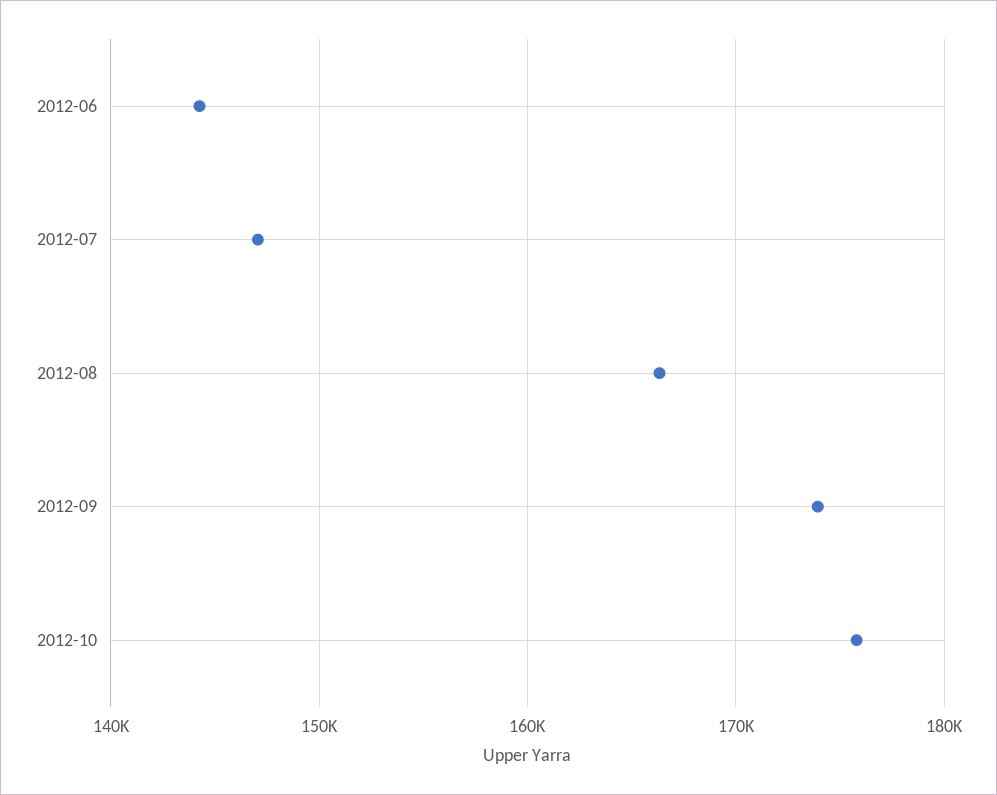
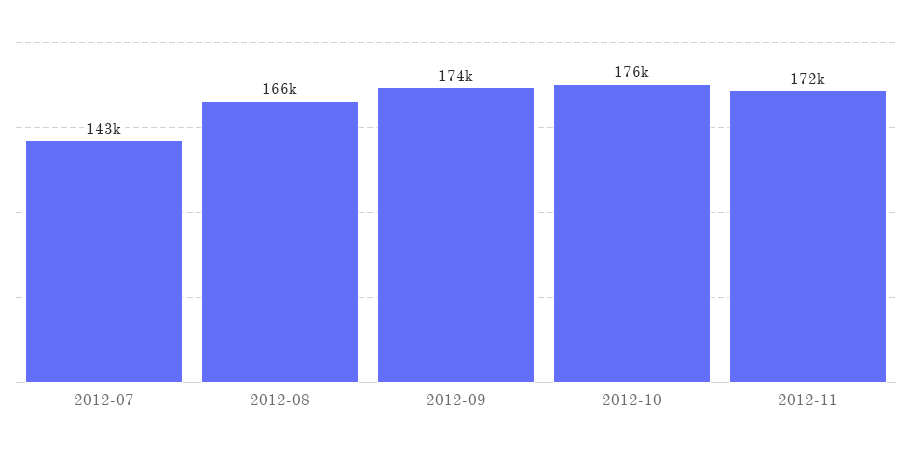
2012-06: 144000 -> none
2012-07: 147000 -> 143000
2012-11: none -> 172000

